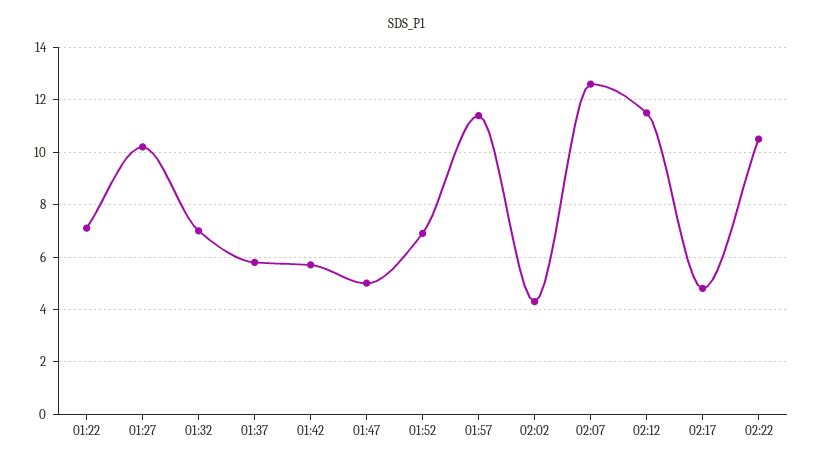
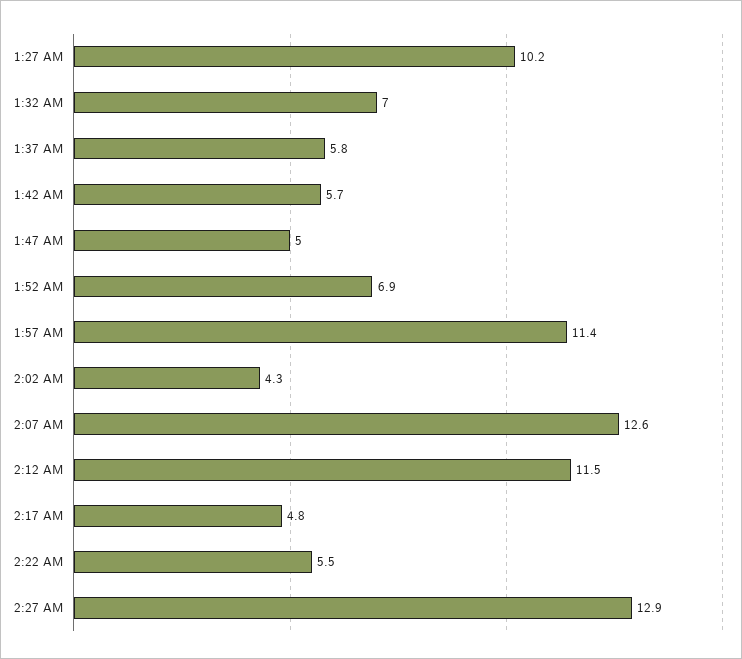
01:22: 7 -> none
02:22: 10.5 -> 5.5
2:27 AM: none -> 12.9

